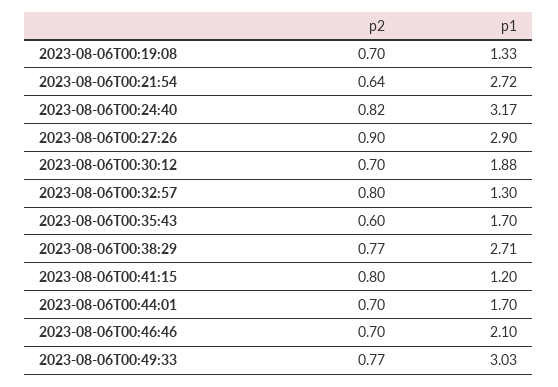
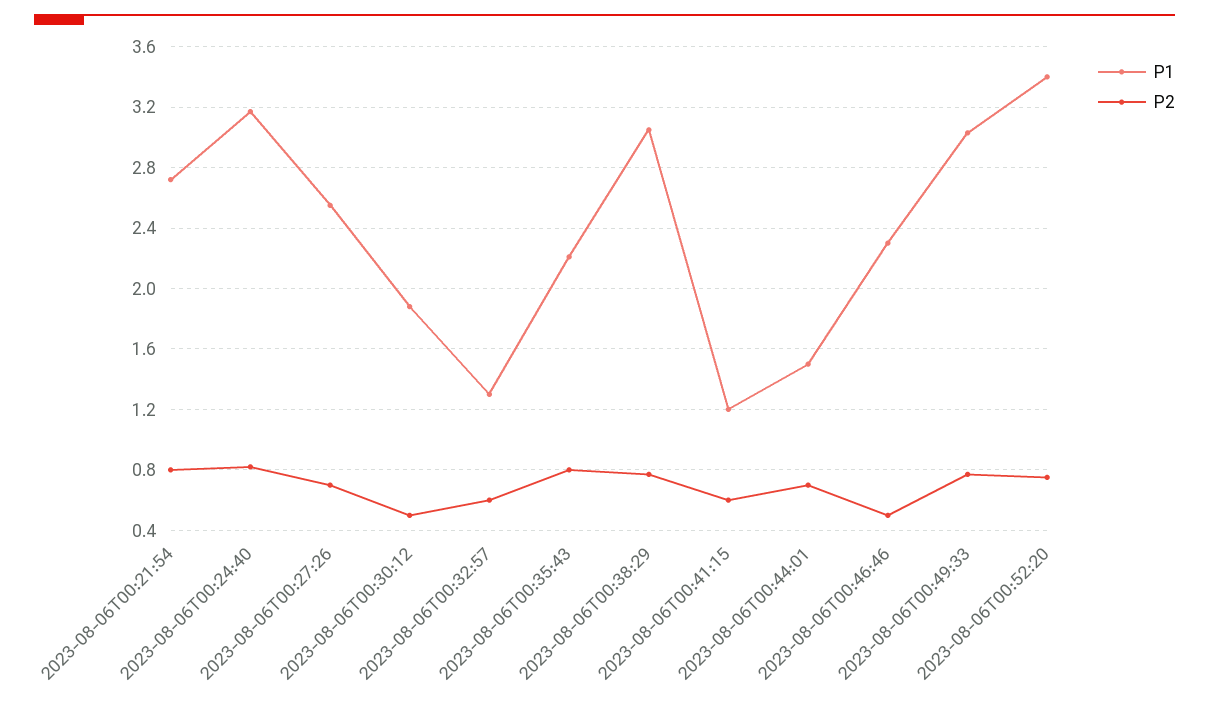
p2, 2023-08-06T00:19:08: 0.7 -> none
p1, 2023-08-06T00:19:08: 1.33 -> none
p2, 2023-08-06T00:21:54: 0.64 -> 0.8
p2, 2023-08-06T00:27:26: 0.9 -> 0.7
p1, 2023-08-06T00:27:26: 2.9 -> 2.55
p2, 2023-08-06T00:30:12: 0.7 -> 0.5
p2, 2023-08-06T00:32:57: 0.8 -> 0.6
p2, 2023-08-06T00:35:43: 0.6 -> 0.8
p1, 2023-08-06T00:35:43: 1.7 -> 2.2
p1, 2023-08-06T00:38:29: 2.71 -> 3.05
p2, 2023-08-06T00:41:15: 0.8 -> 0.6
p1, 2023-08-06T00:44:01: 1.7 -> 1.5
p2, 2023-08-06T00:46:46: 0.7 -> 0.5
p1, 2023-08-06T00:46:46: 2.1 -> 2.3
p1, 2023-08-06T00:52:20: none -> 3.4
p2, 2023-08-06T00:52:20: none -> 0.75

